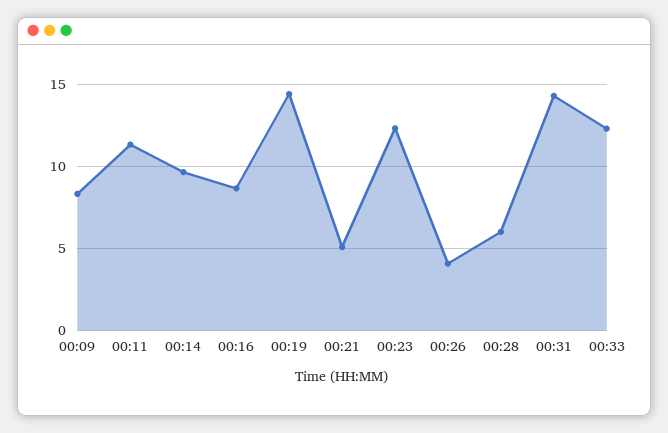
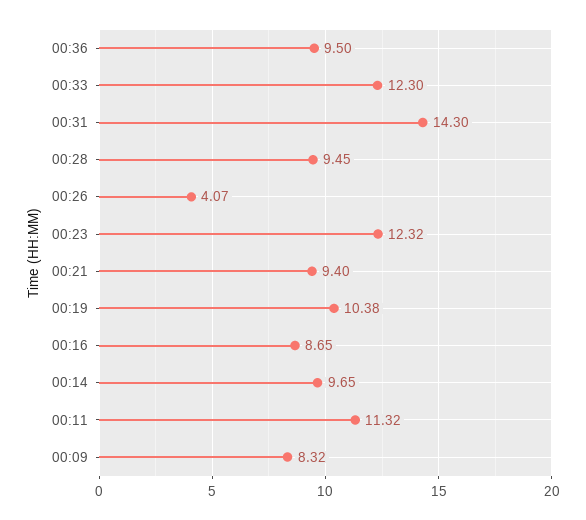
00:19: 14.5 -> 10.38
00:21: 5 -> 9.4
00:28: 6 -> 9.45
00:36: none -> 9.5

